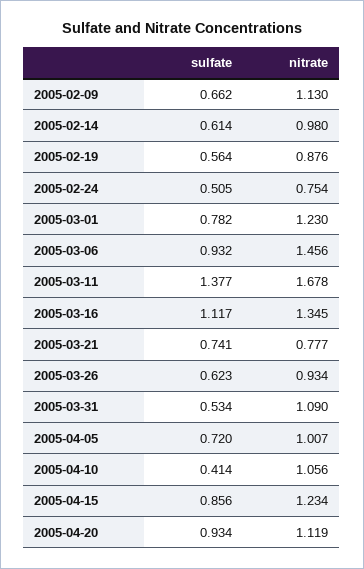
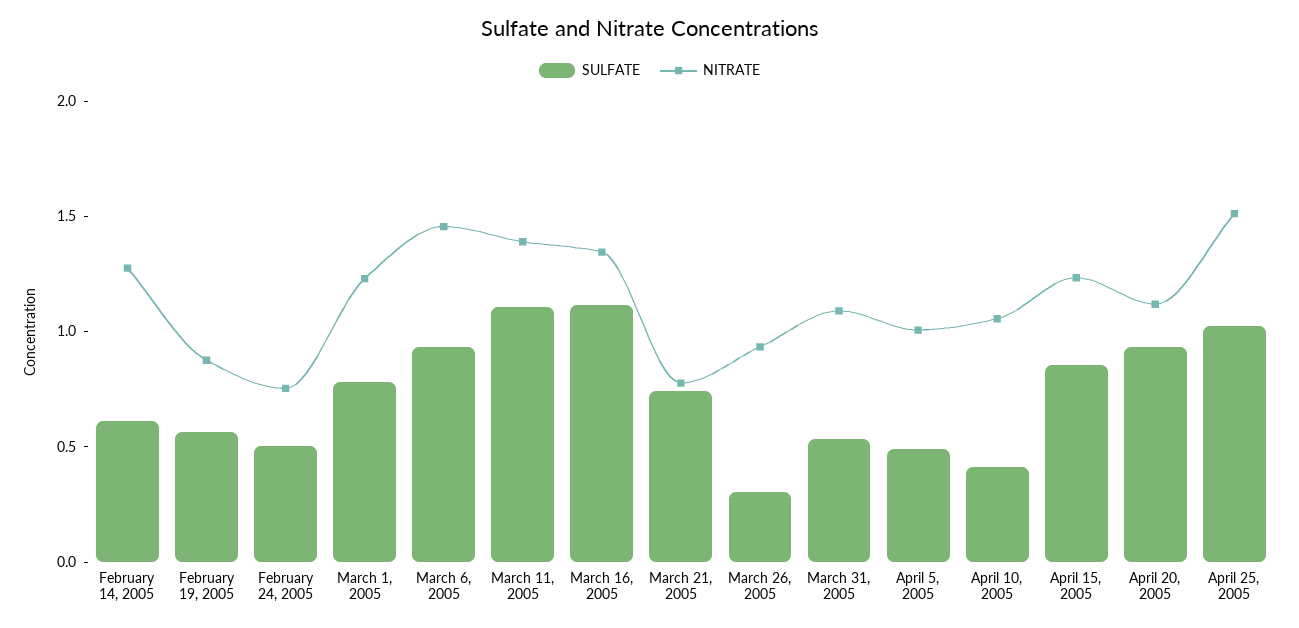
sulfate, 2005-02-09: 0.662 -> none
nitrate, 2005-02-09: 1.13 -> none
nitrate, 2005-02-14: 0.98 -> 1.3
sulfate, 2005-03-11: 1.377 -> 1.1
nitrate, 2005-03-11: 1.678 -> 1.4
sulfate, 2005-03-26: 0.623 -> 0.3
sulfate, 2005-04-05: 0.72 -> 0.5
sulfate, April 25, 2005: none -> 1
nitrate, April 25, 2005: none -> 1.5

